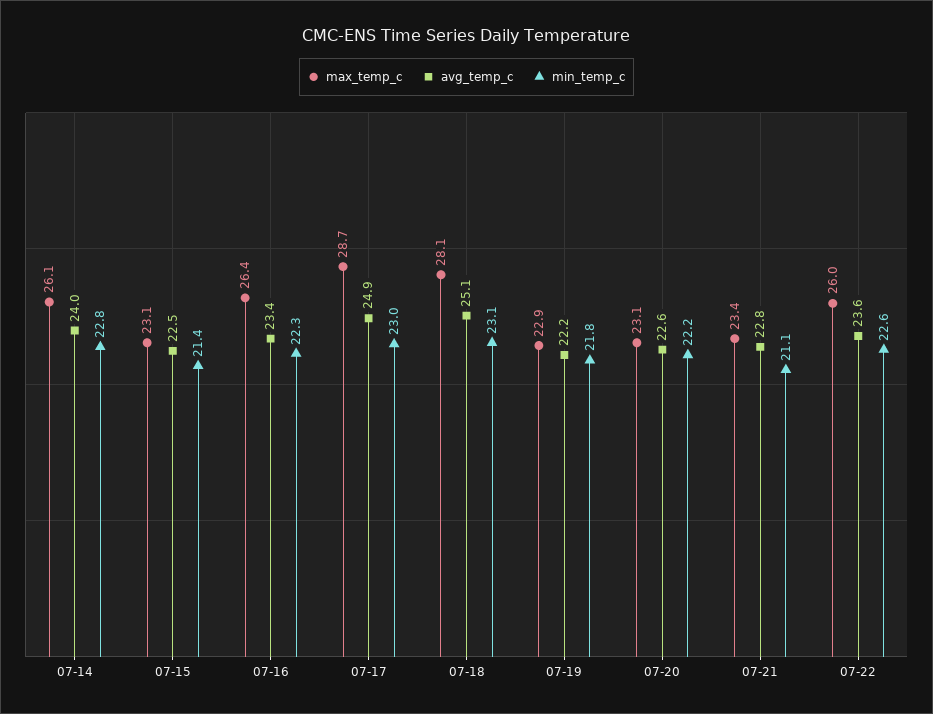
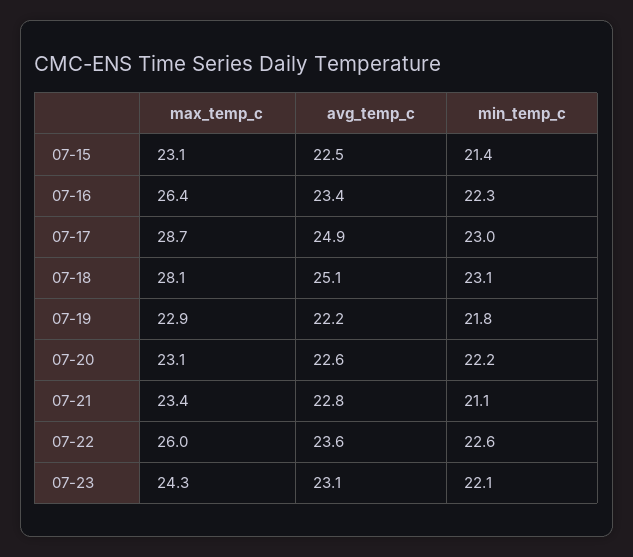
max_temp_c, 07-14: 26.1 -> none
avg_temp_c, 07-14: 24 -> none
min_temp_c, 07-14: 22.8 -> none
max_temp_c, 07-23: none -> 24.3
avg_temp_c, 07-23: none -> 23.1
min_temp_c, 07-23: none -> 22.1

